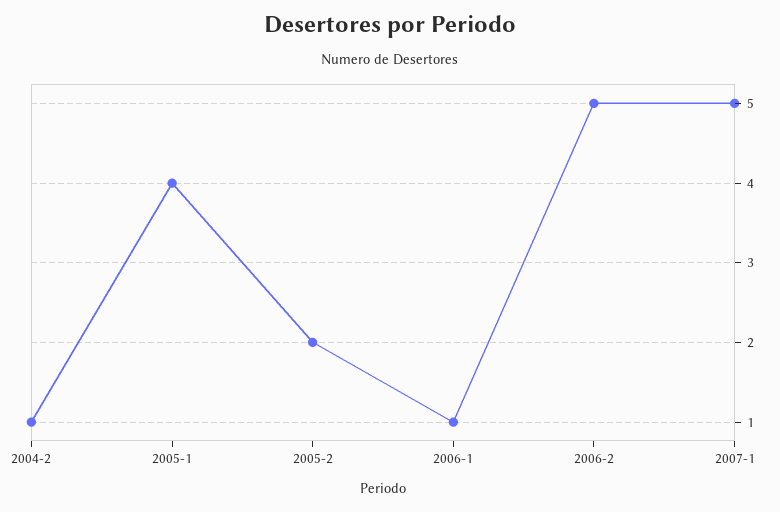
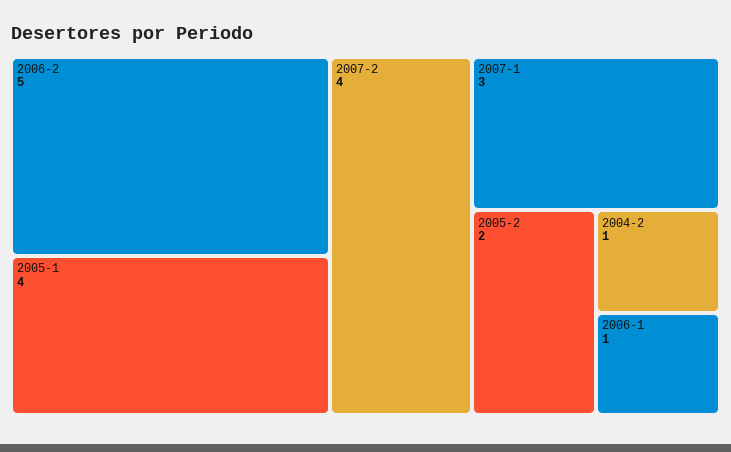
2007-1: 5 -> 3
2007-2: none -> 4

